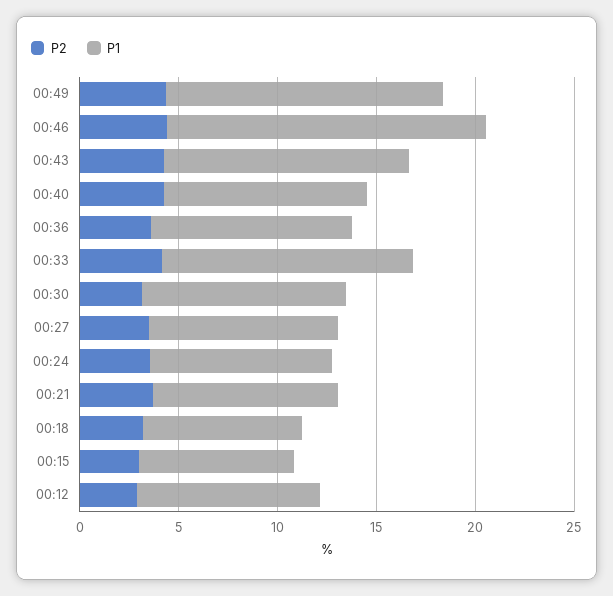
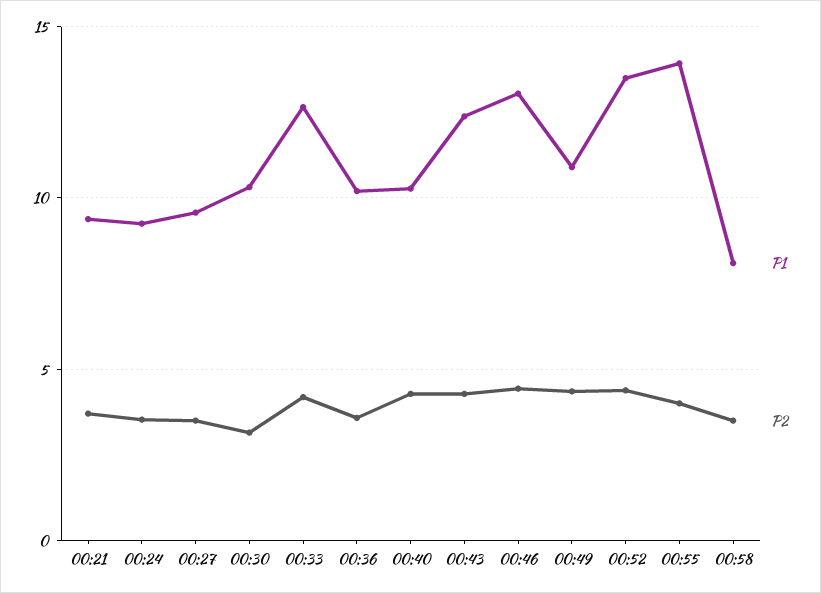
P1, 00:49: 14 -> 11
P1, 00:46: 16 -> 13
P2, 00:18: 3 -> none
P1, 00:18: 8 -> none
P2, 00:15: 3 -> none
P1, 00:15: 8 -> none
P2, 00:12: 3 -> none
P1, 00:12: 9 -> none
P1, 00:52: none -> 13.5
P2, 00:52: none -> 4.5
P1, 00:55: none -> 14
P2, 00:55: none -> 4
P1, 00:58: none -> 8
P2, 00:58: none -> 3.5

